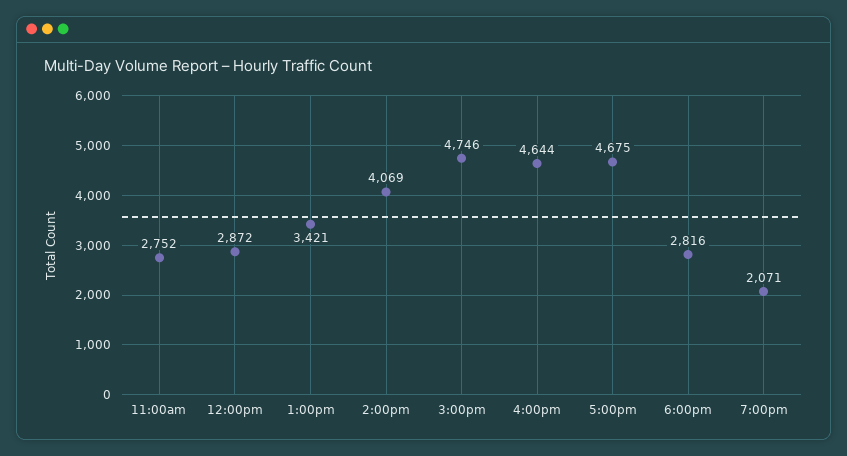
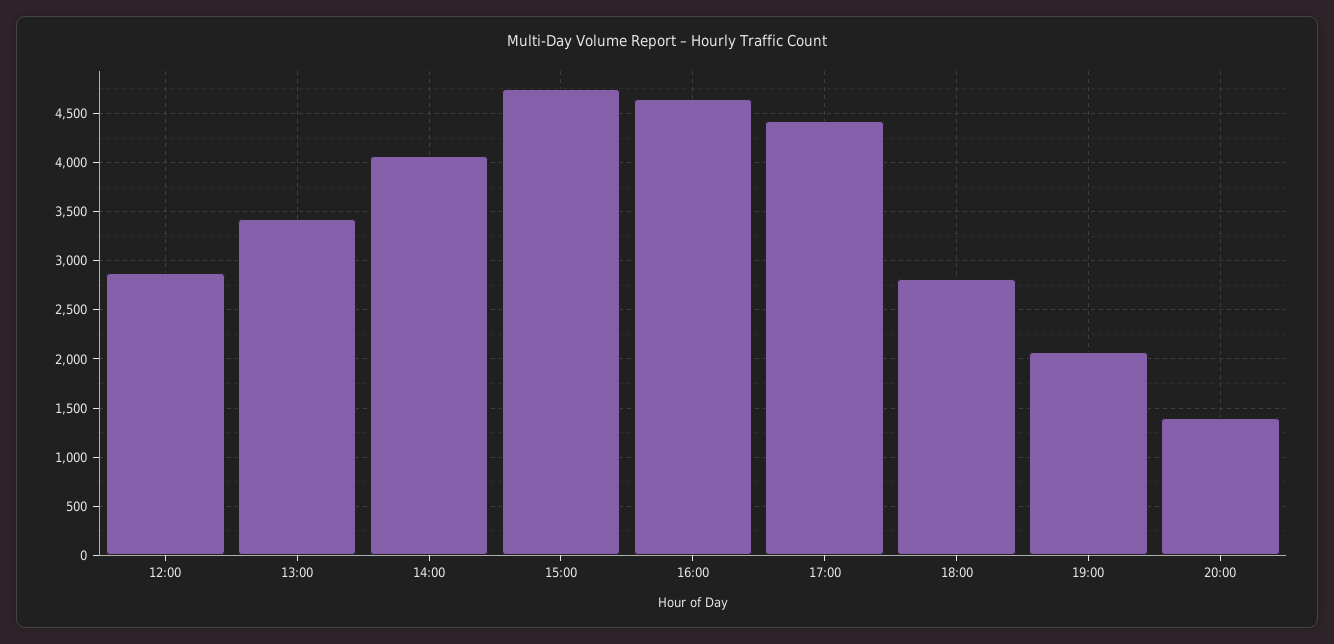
11:00am: 2752 -> none
5:00pm: 4675 -> 4400
20:00: none -> 1400

